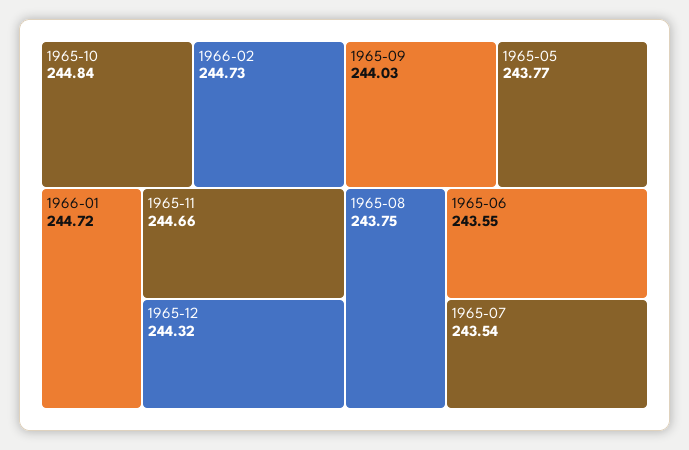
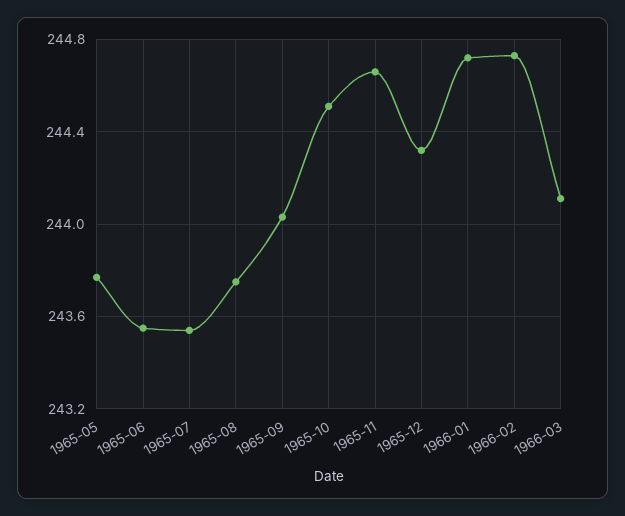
1965-10: 244.84 -> 244.5
1966-03: none -> 244.1

